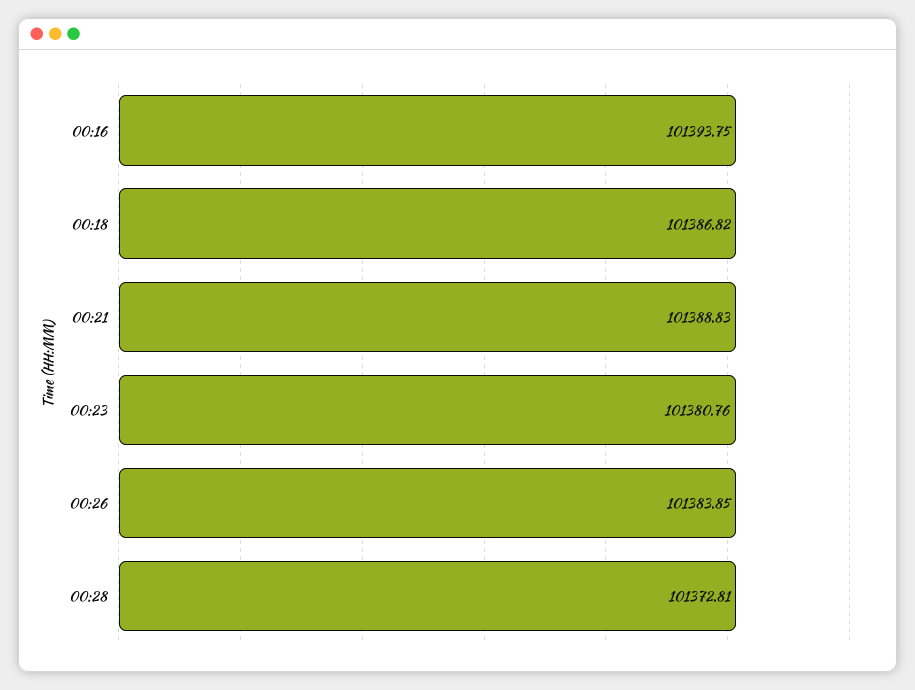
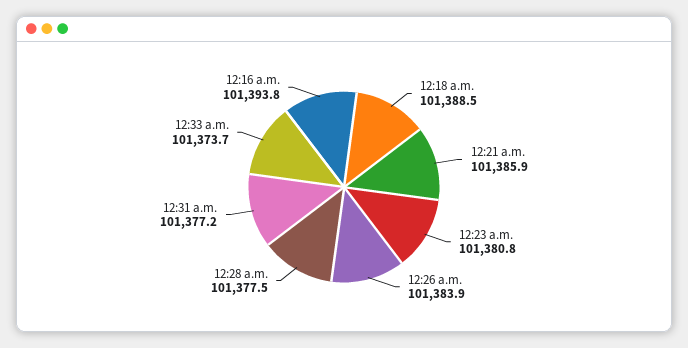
00:18: 101386.82 -> 101388.5
00:21: 101388.83 -> 101385.9
00:28: 101372.81 -> 101377.5
12:31 a.m.: none -> 101377.2
12:33 a.m.: none -> 101373.7

